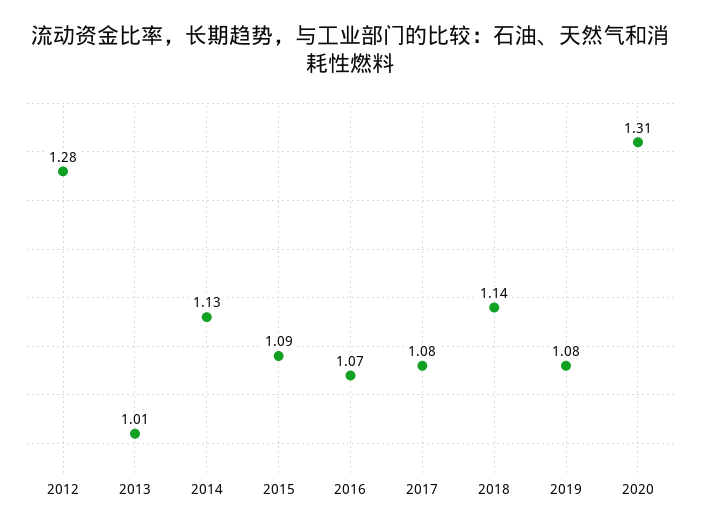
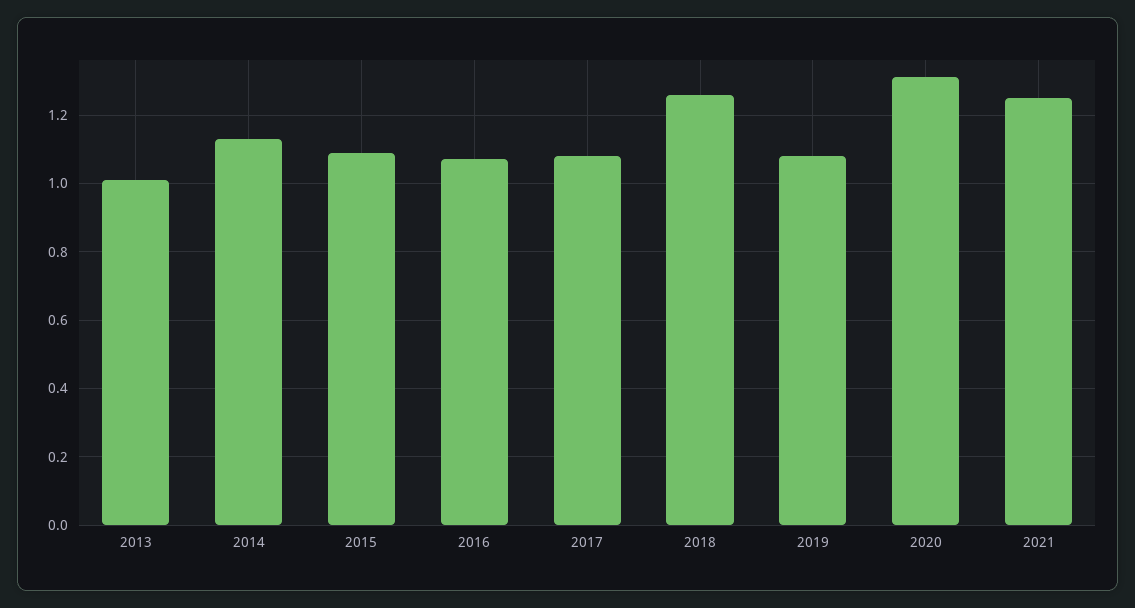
2012: 1.28 -> none
2018: 1.14 -> 1.25
2021: none -> 1.25

